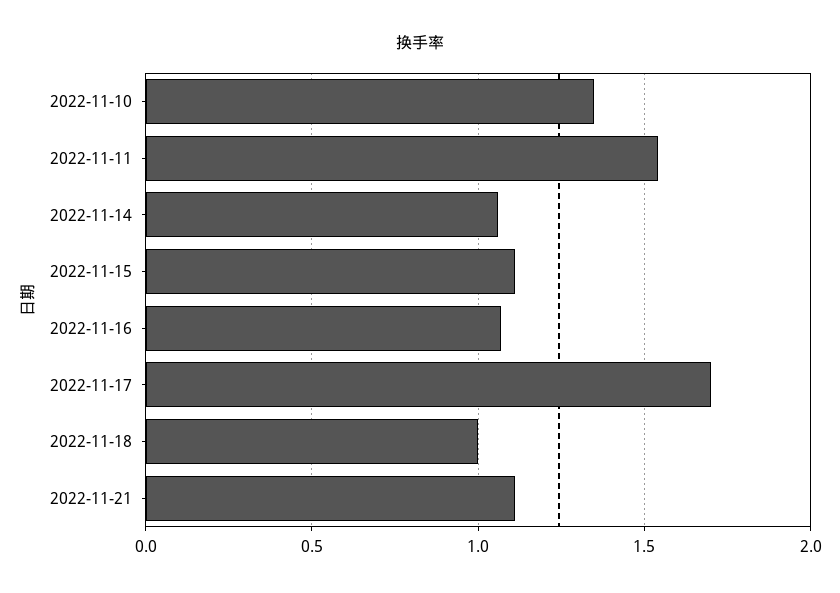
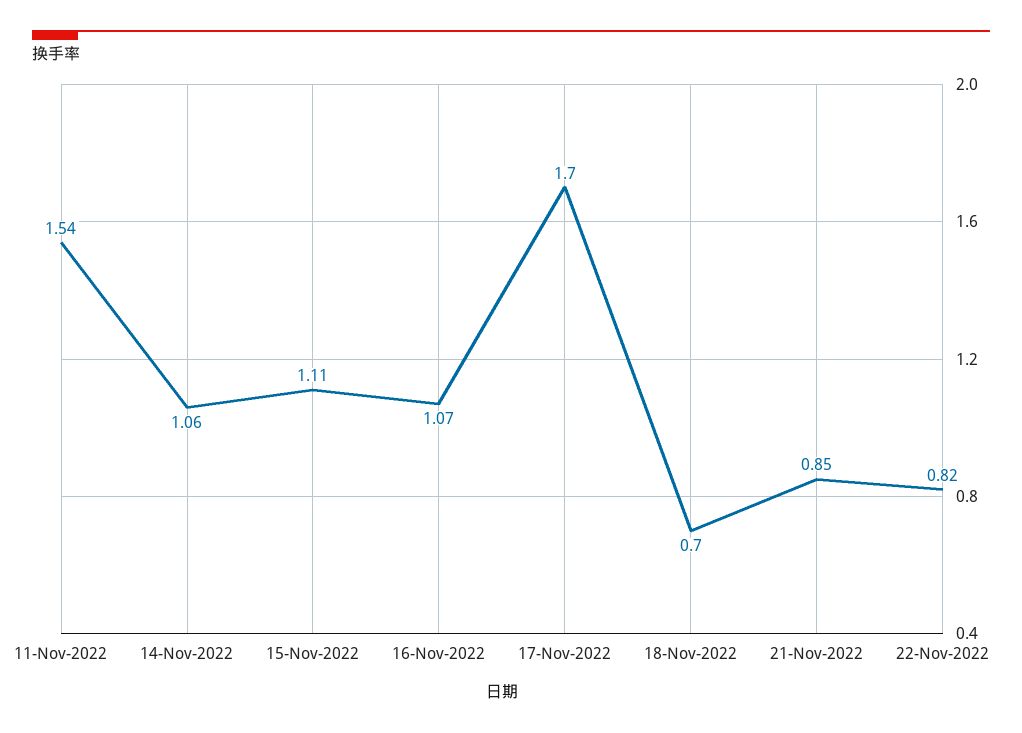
2022-11-10: 1.35 -> none
2022-11-18: 1 -> 0.7
2022-11-21: 1.1 -> 0.85
22-Nov-2022: none -> 0.82

